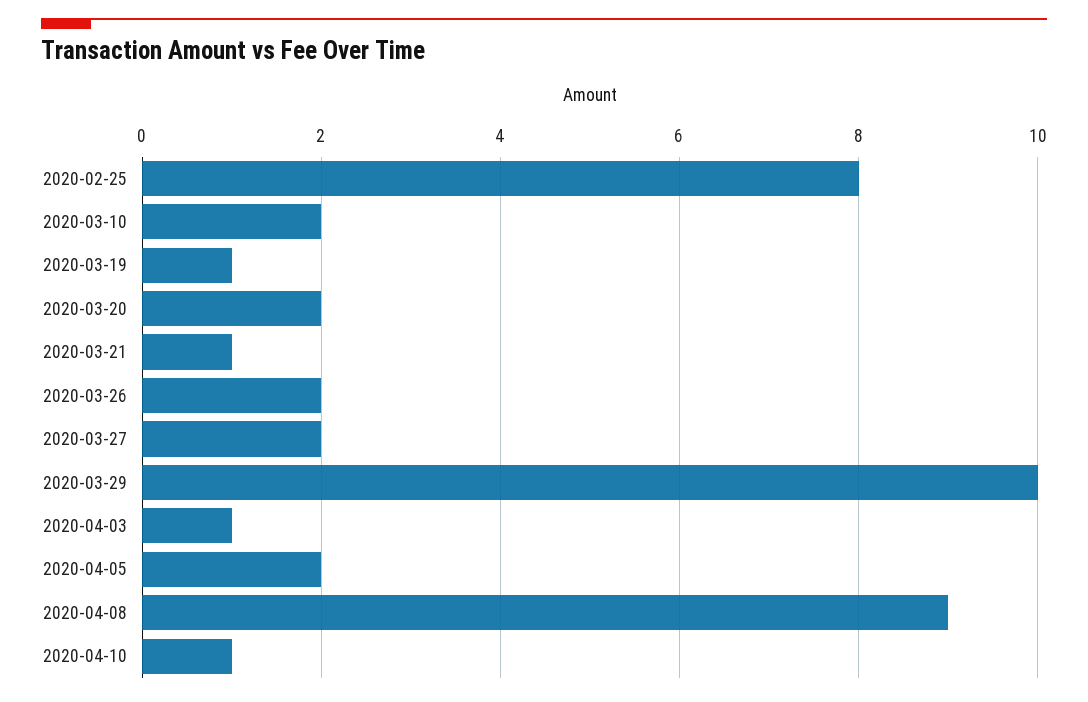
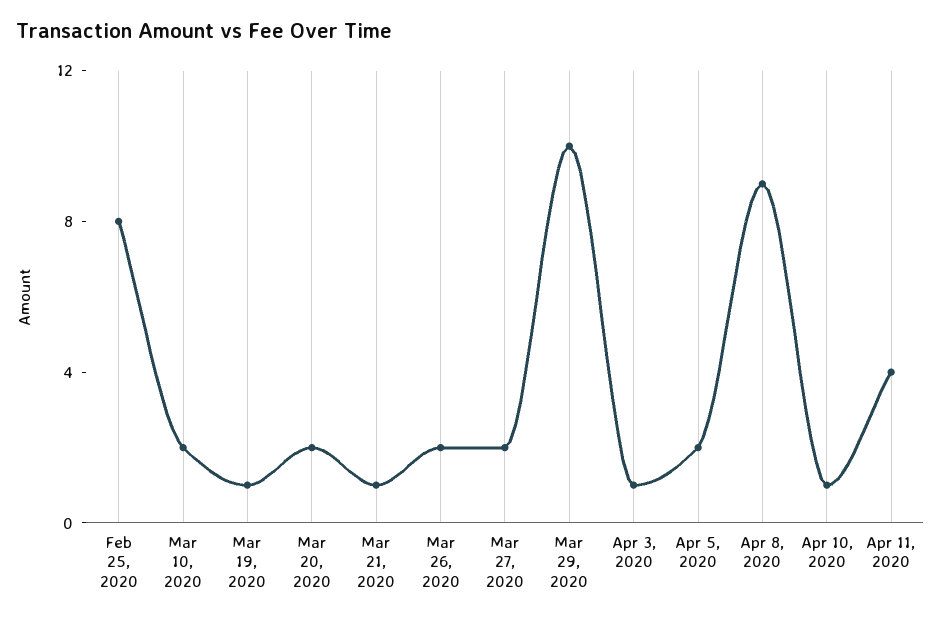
Apr 11, 2020: none -> 4

